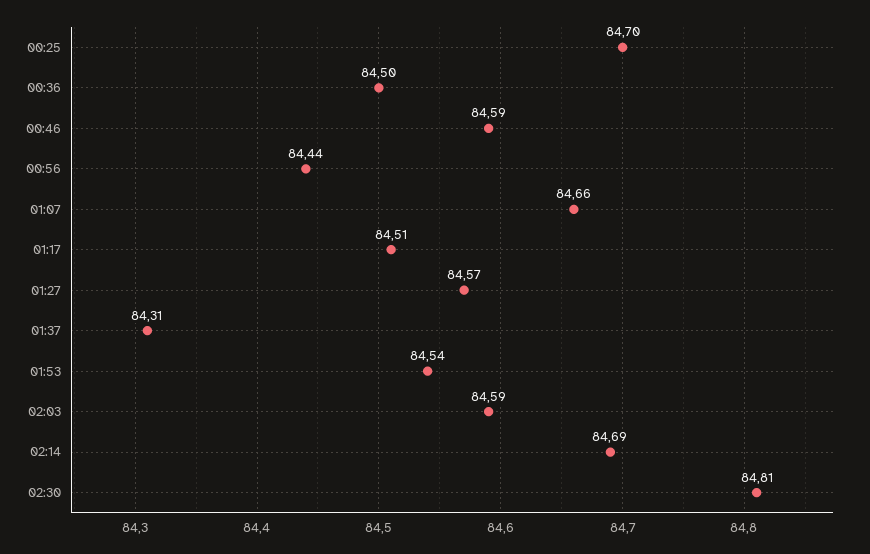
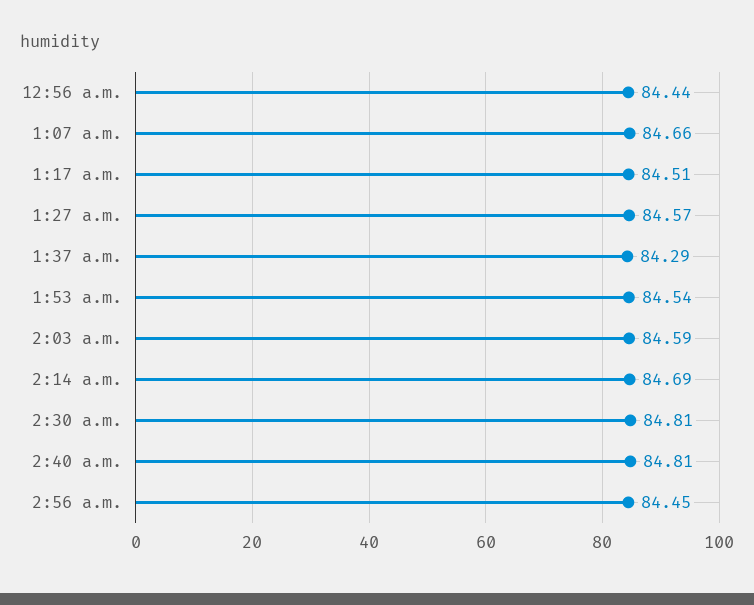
00:25: 84.7 -> none
00:36: 84.5 -> none
00:46: 84.59 -> none
01:37: 84.31 -> 84.29
2:40 a.m.: none -> 84.81
2:56 a.m.: none -> 84.45

